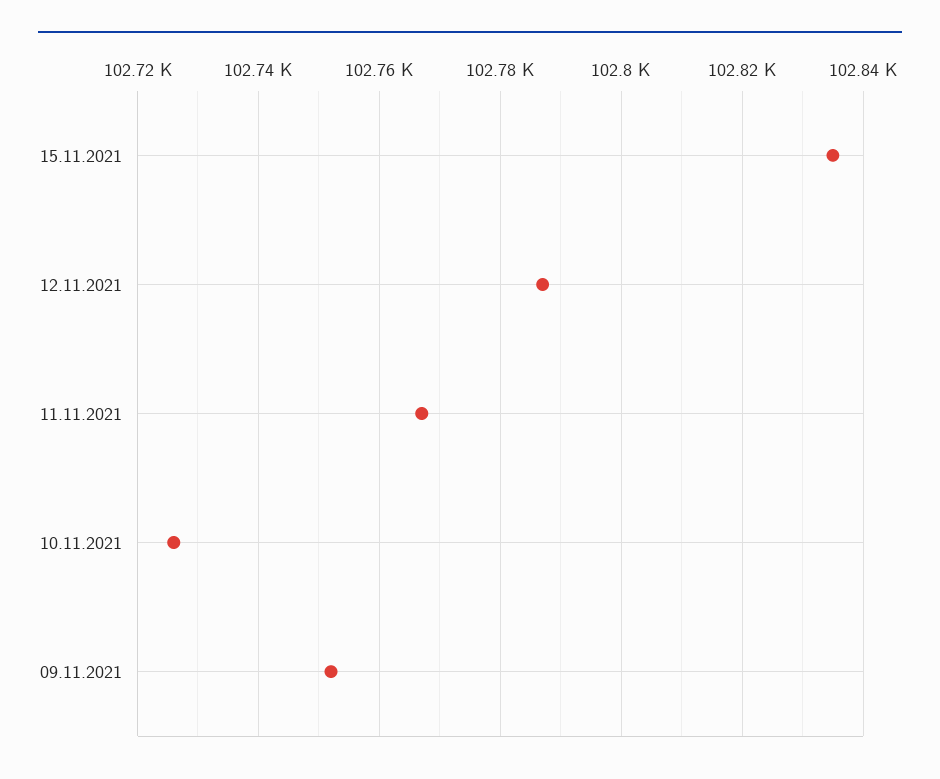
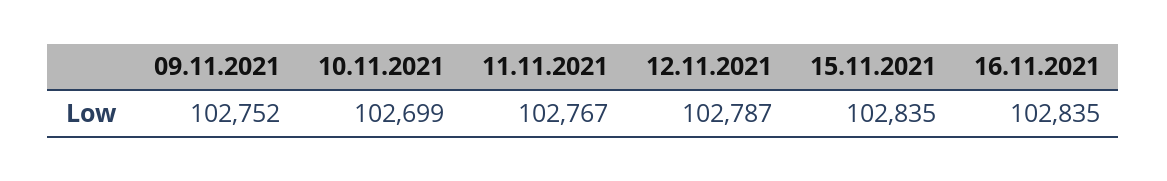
10.11.2021: 102725 -> 102699
16.11.2021: none -> 102835

